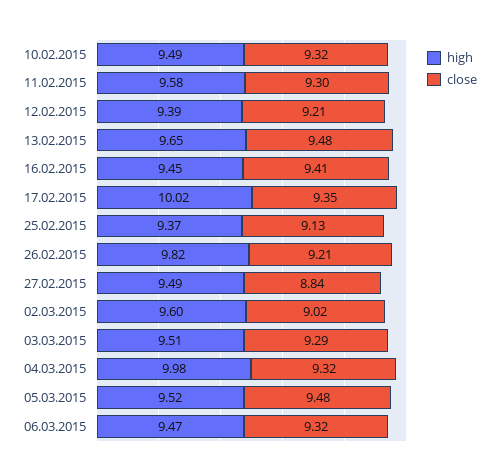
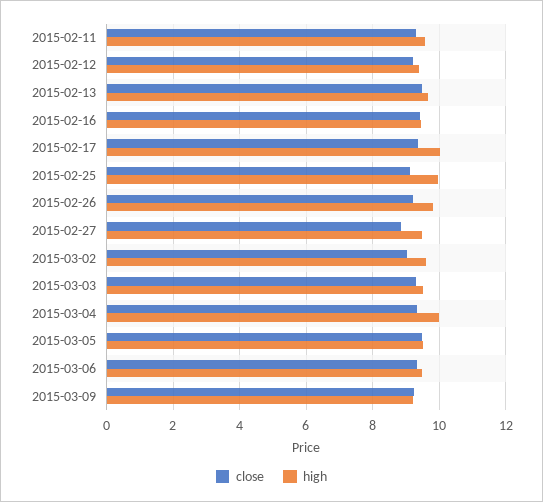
high, 10.02.2015: 9.49 -> none
close, 10.02.2015: 9.32 -> none
high, 25.02.2015: 9.37 -> 10
close, 2015-03-09: none -> 9.2
high, 2015-03-09: none -> 9.2

